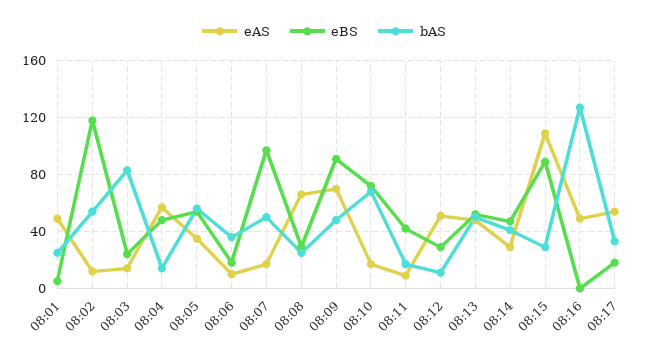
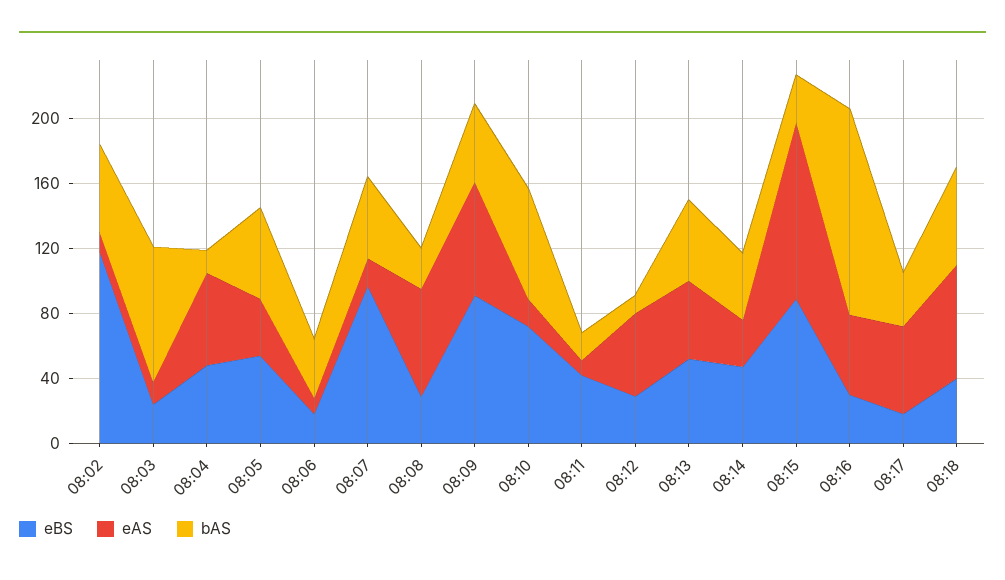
eAS, 08:01: 50 -> none
eBS, 08:01: 5 -> none
bAS, 08:01: 25 -> none
eBS, 08:16: 0 -> 30
eBS, 08:18: none -> 40
eAS, 08:18: none -> 70
bAS, 08:18: none -> 60

